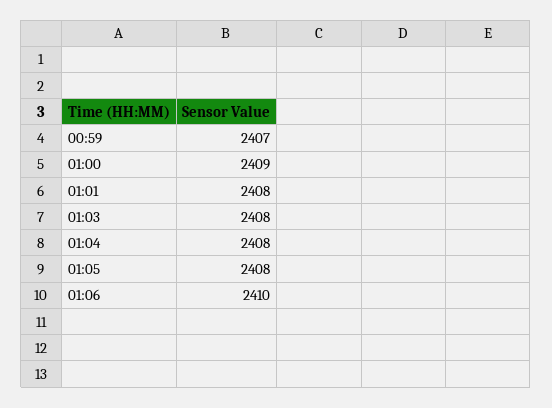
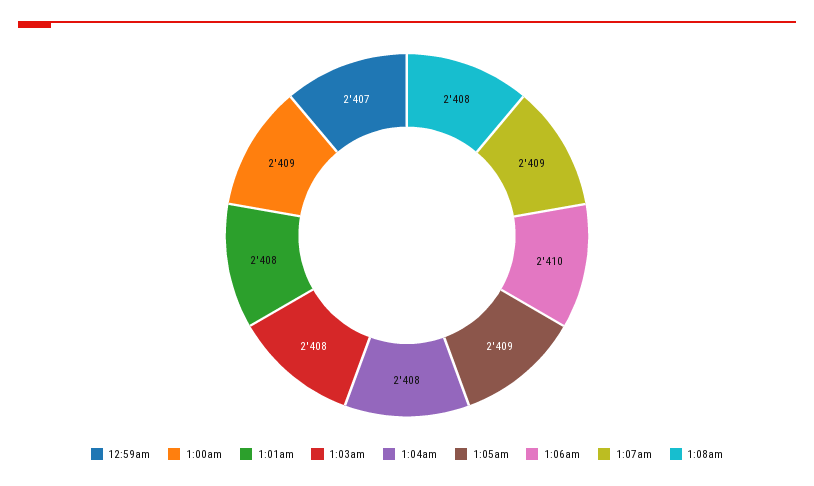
01:05: 2408 -> 2409
1:07am: none -> 2409
1:08am: none -> 2408

